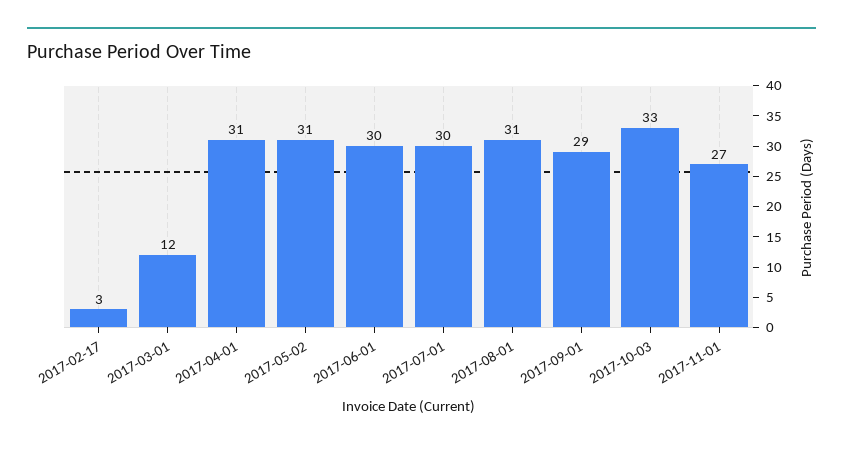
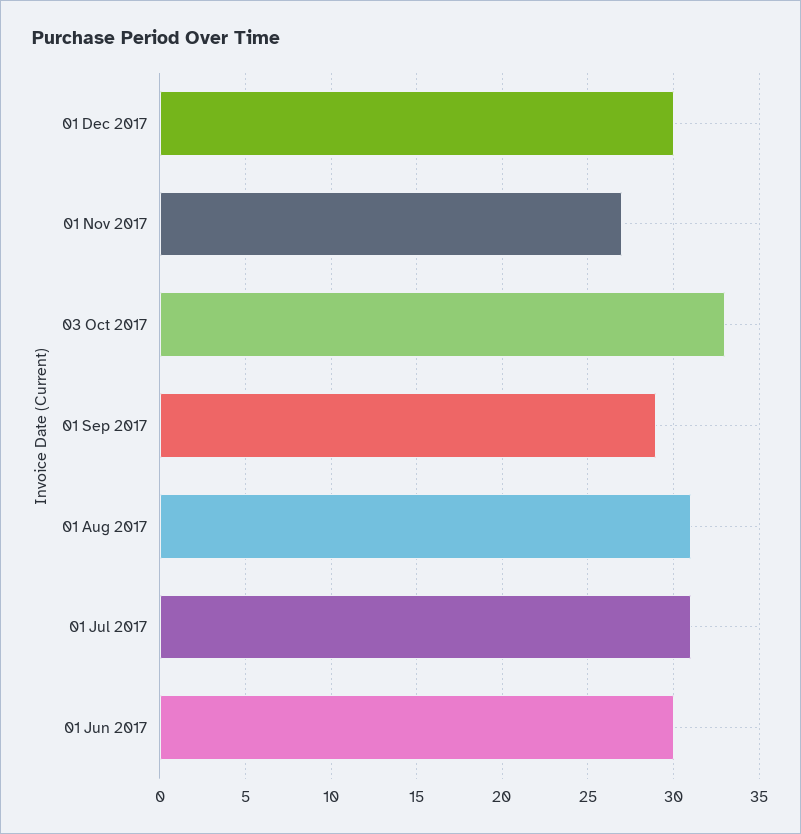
2017-02-17: 3 -> none
2017-03-01: 12 -> none
2017-04-01: 31 -> none
2017-05-02: 31 -> none
2017-07-01: 30 -> 31
01 Dec 2017: none -> 30

